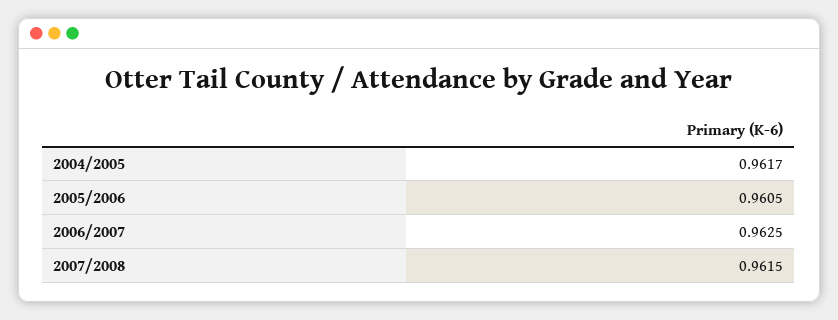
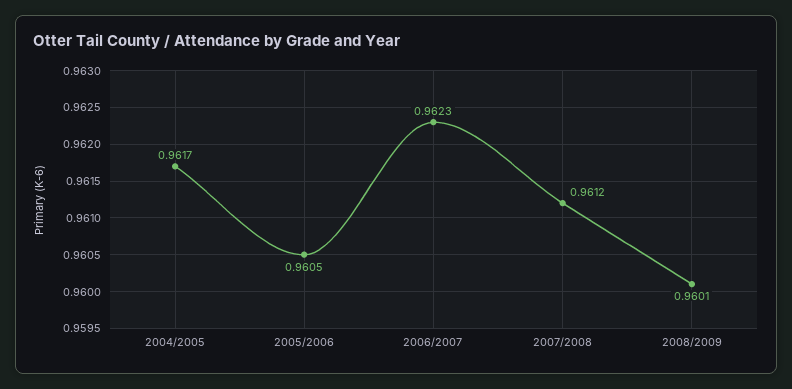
2006/2007: 0.9625 -> 0.9623
2007/2008: 0.9615 -> 0.9612
2008/2009: none -> 0.9601

